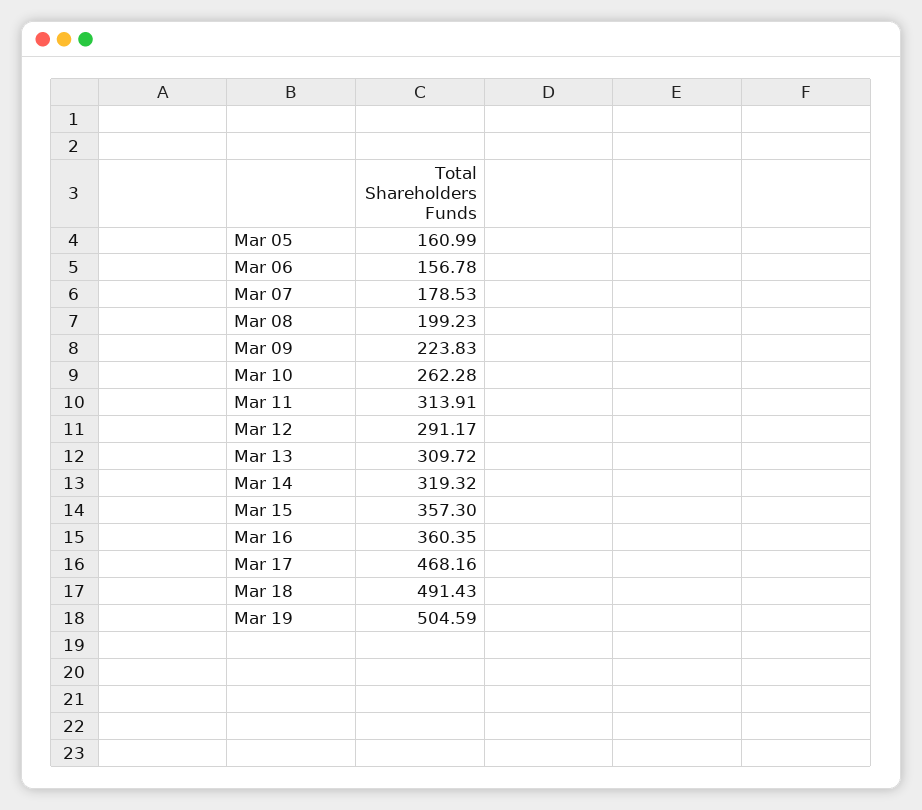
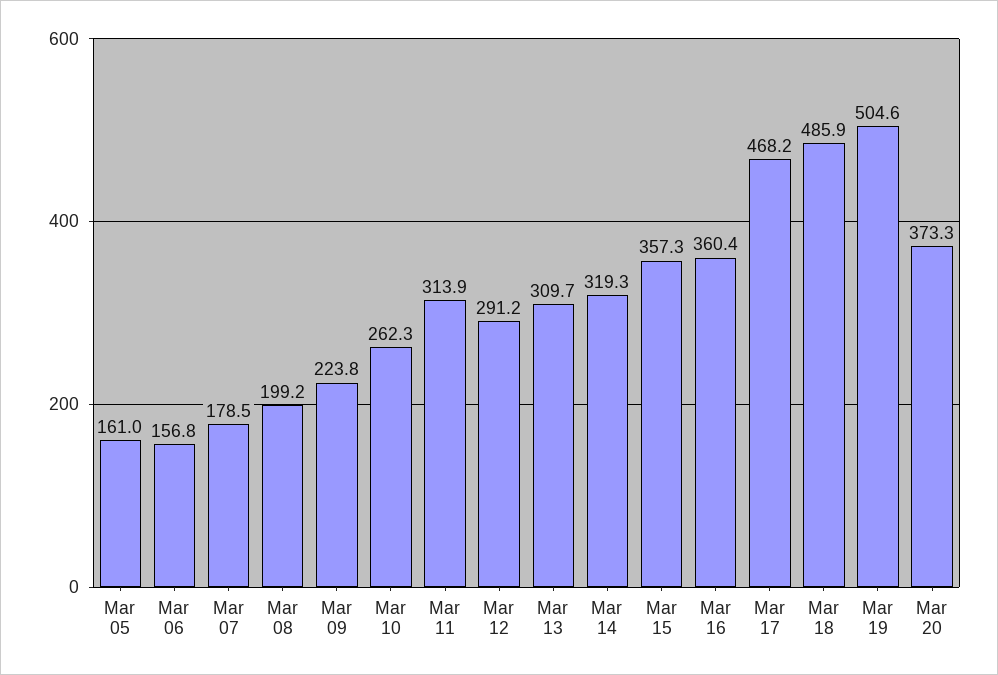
Mar 18: 491.43 -> 485.9
Mar 20: none -> 373.3

